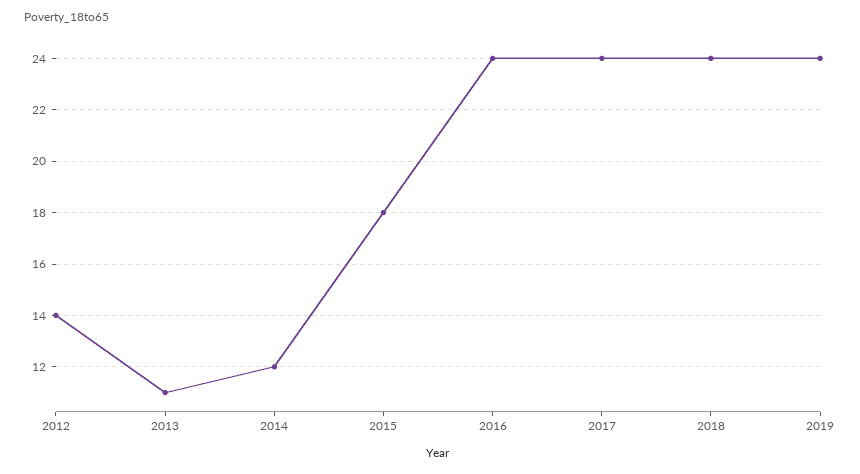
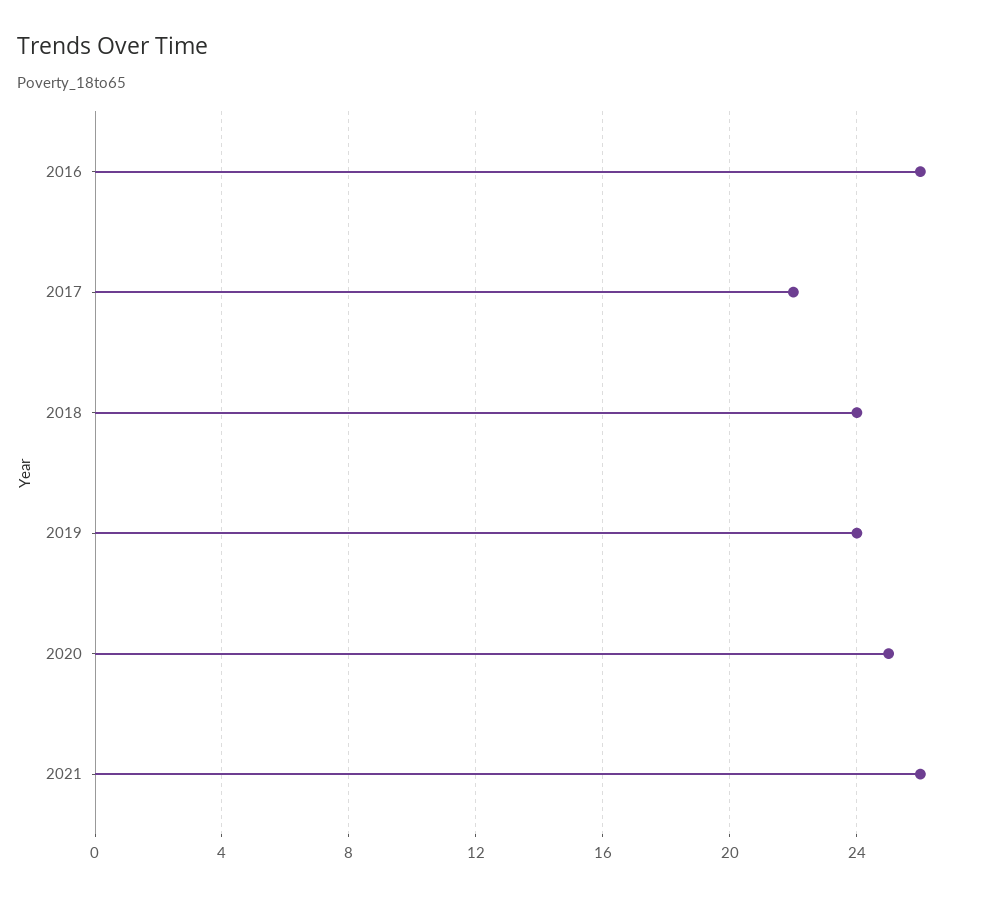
2012: 14 -> none
2013: 11 -> none
2014: 12 -> none
2015: 18 -> none
2016: 24 -> 26
2017: 24 -> 22
2020: none -> 25
2021: none -> 26

